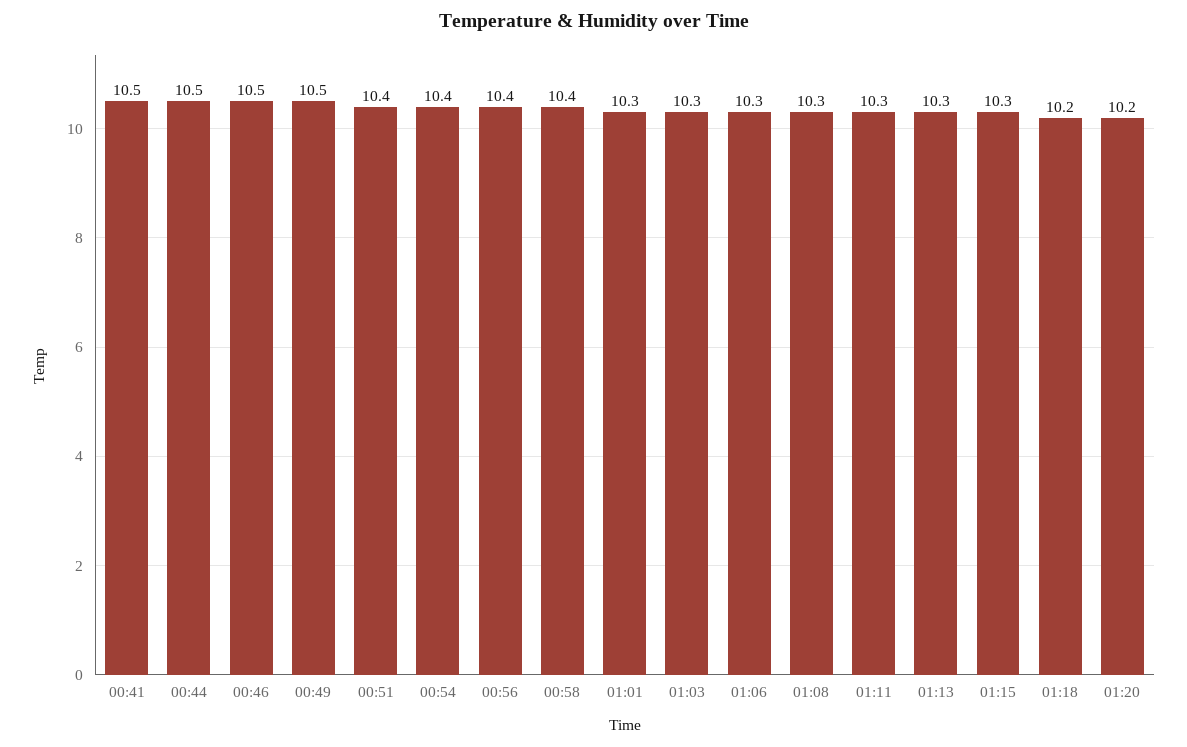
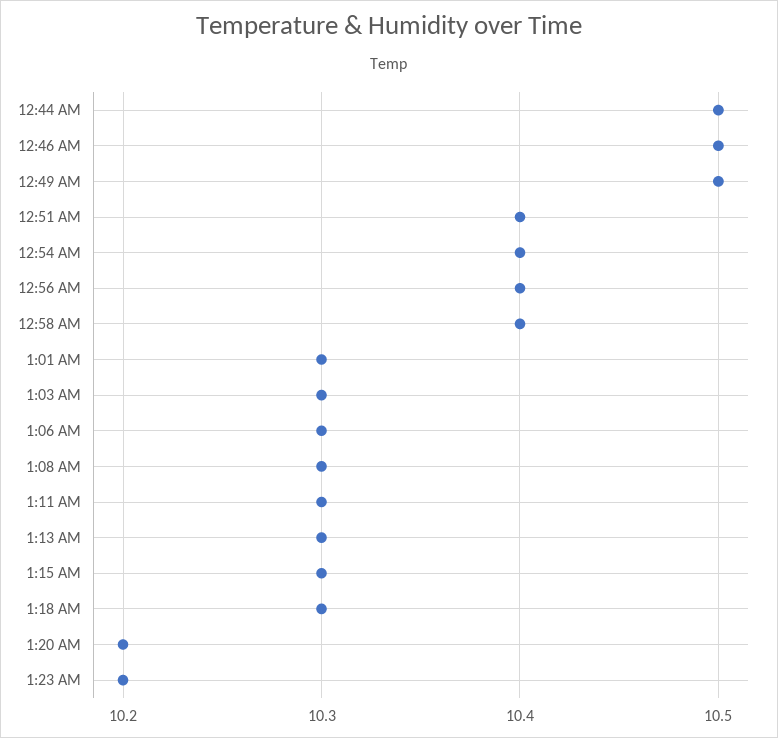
00:41: 10.5 -> none
01:18: 10.2 -> 10.3
1:23 AM: none -> 10.2

